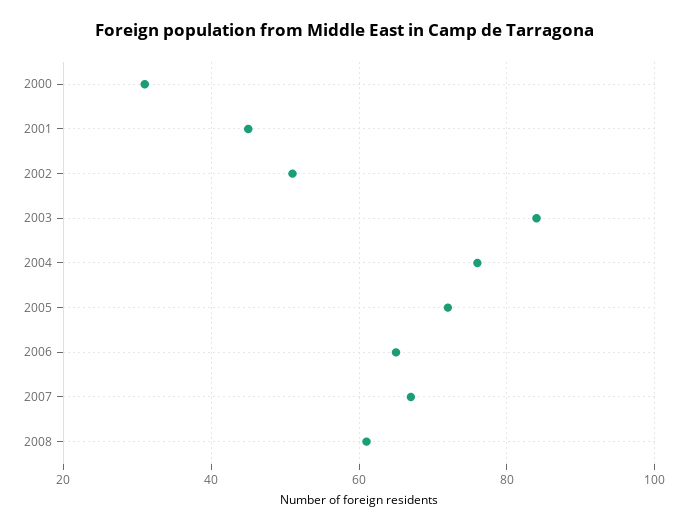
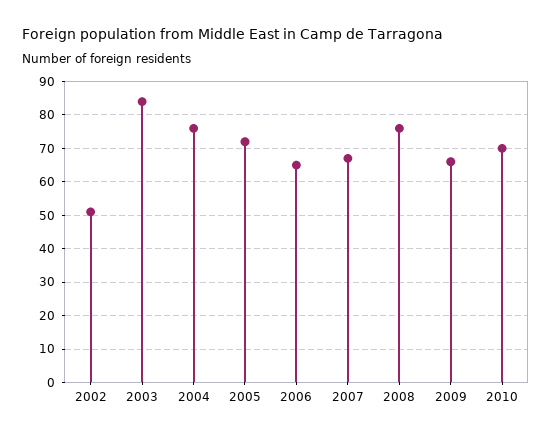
2000: 30 -> none
2001: 45 -> none
2008: 60 -> 75
2009: none -> 65
2010: none -> 70

